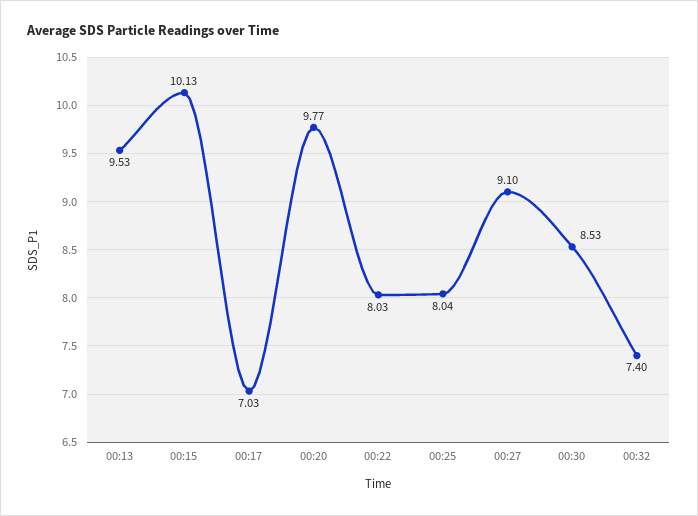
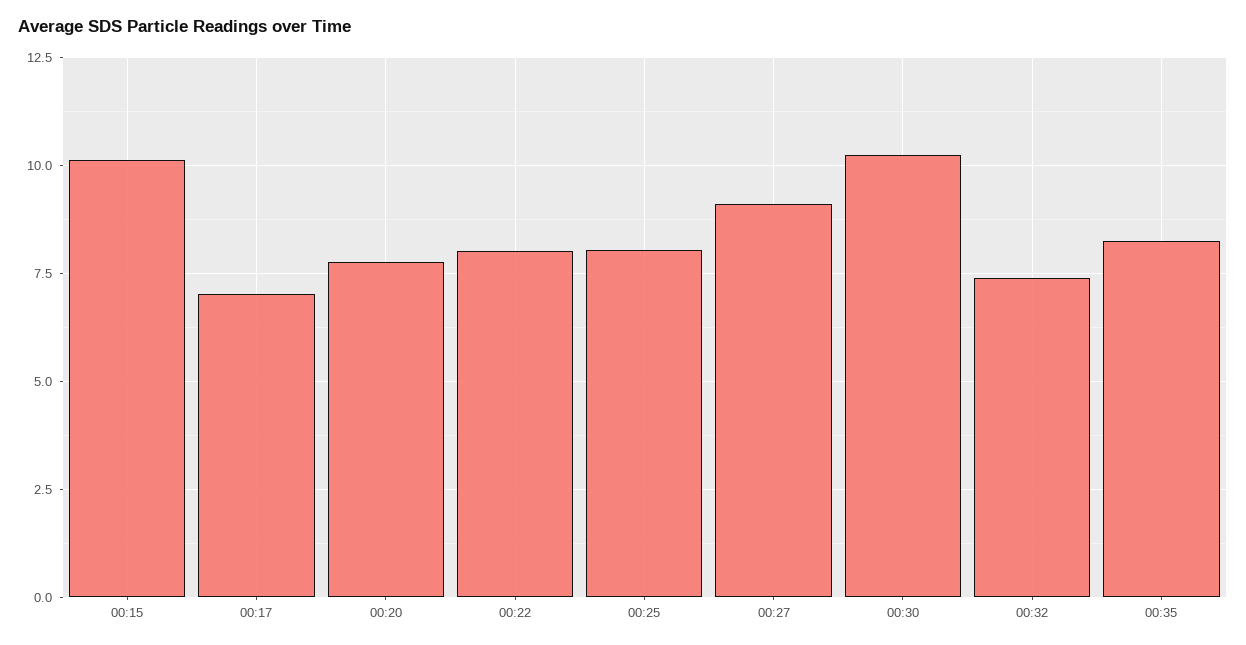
00:13: 9.53 -> none
00:20: 9.77 -> 7.75
00:30: 8.53 -> 10.25
00:35: none -> 8.25

